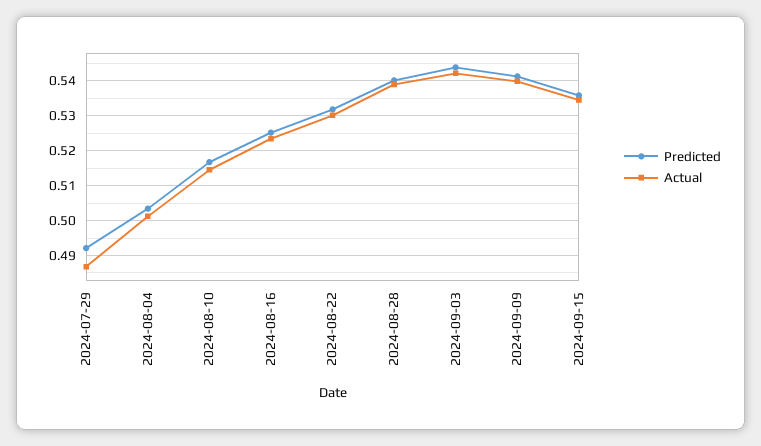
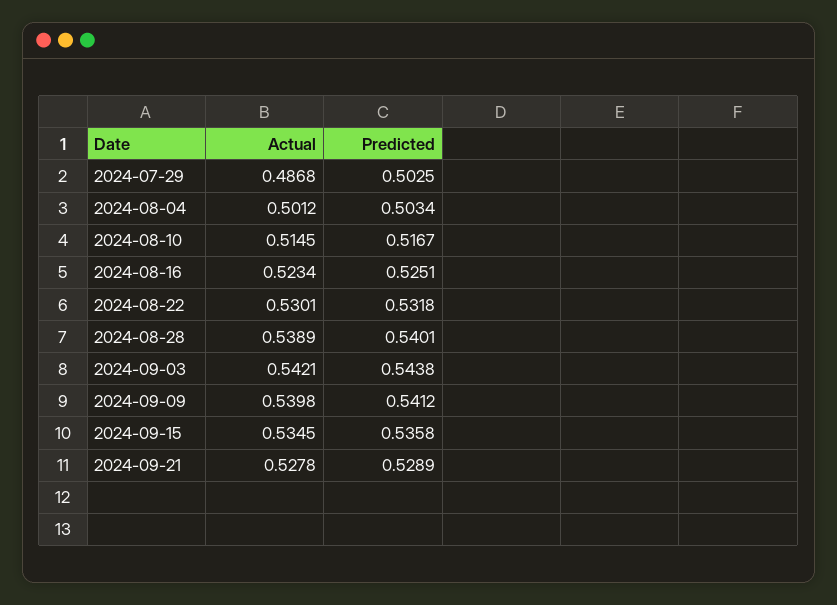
Predicted, 2024-07-29: 0.492 -> 0.5025
Actual, 2024-09-21: none -> 0.5278
Predicted, 2024-09-21: none -> 0.5289

